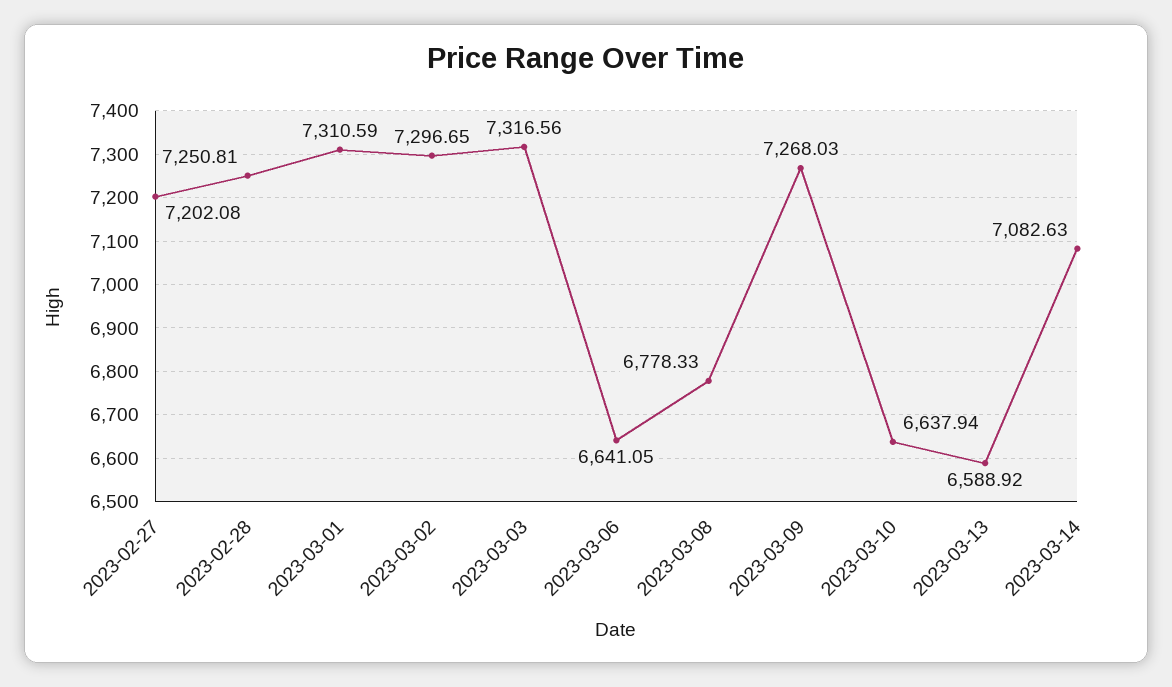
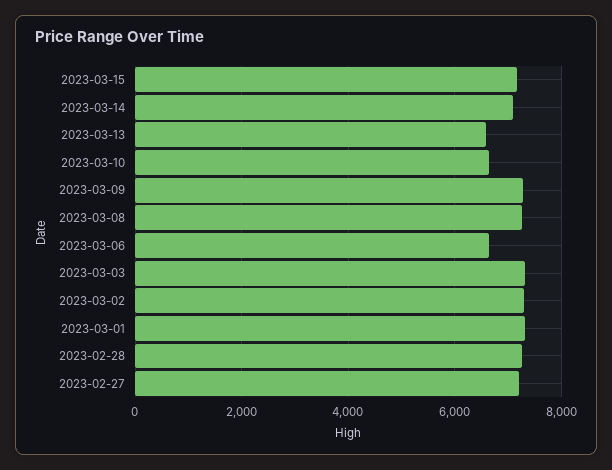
2023-03-08: 6778.33 -> 7200
2023-03-15: none -> 7200

